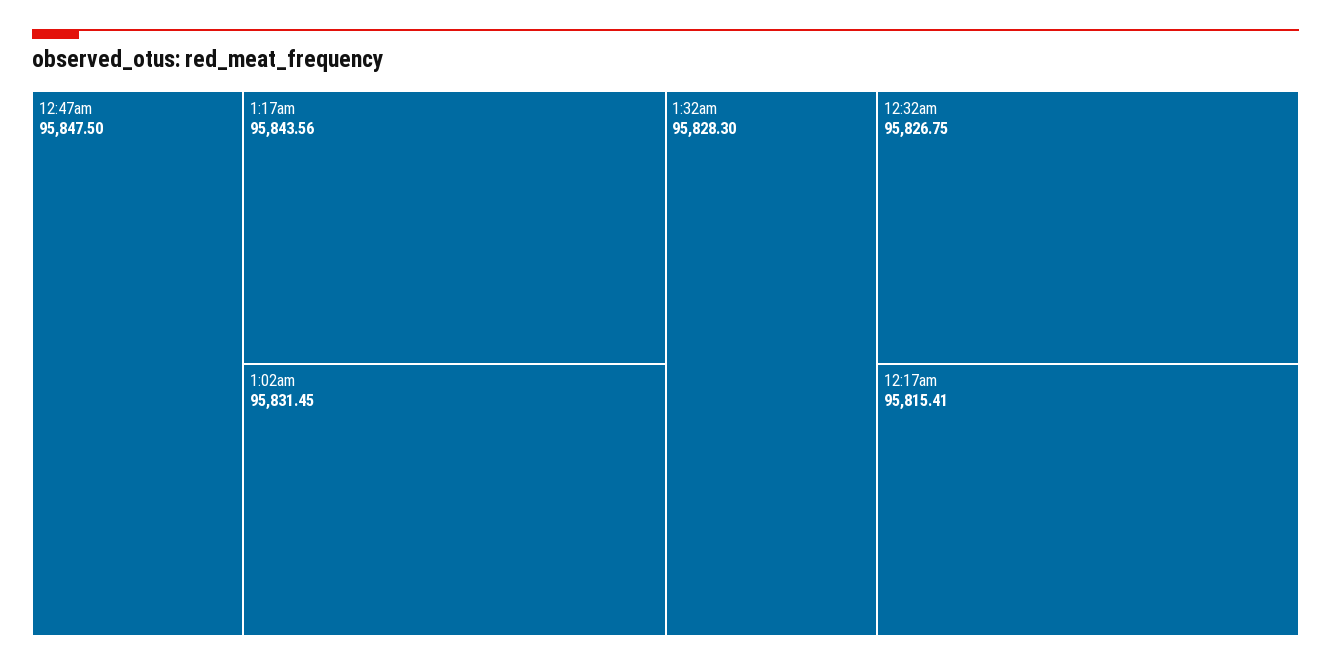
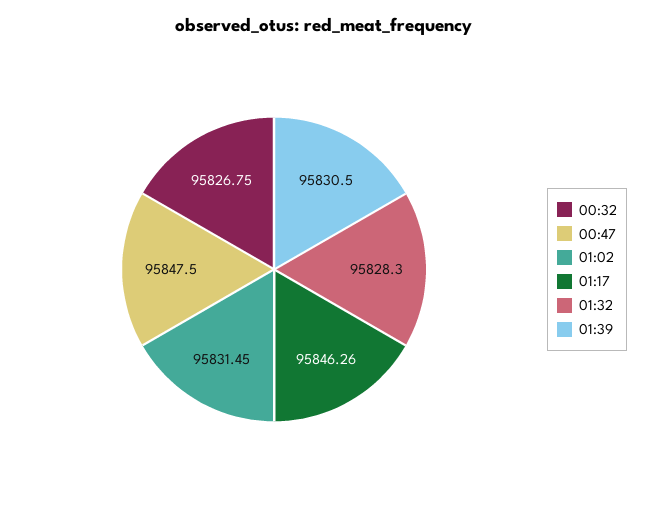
1:17am: 95843.56 -> 95846.26
12:17am: 95815.41 -> none
01:39: none -> 95830.5

